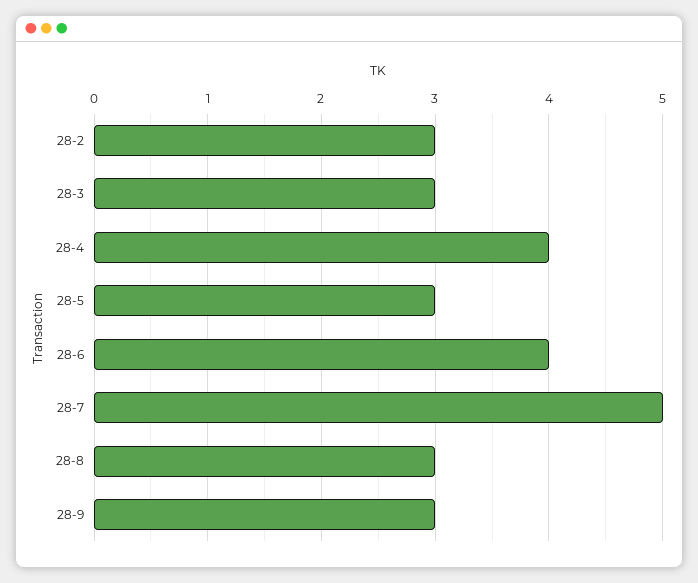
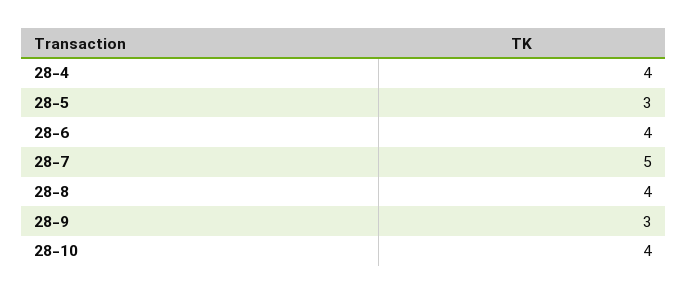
28-2: 3 -> none
28-3: 3 -> none
28-8: 3 -> 4
28-10: none -> 4

